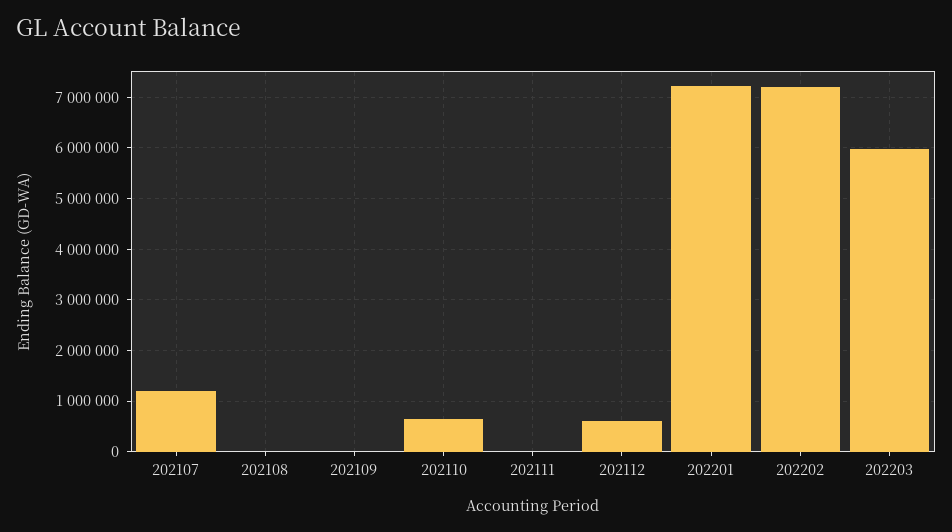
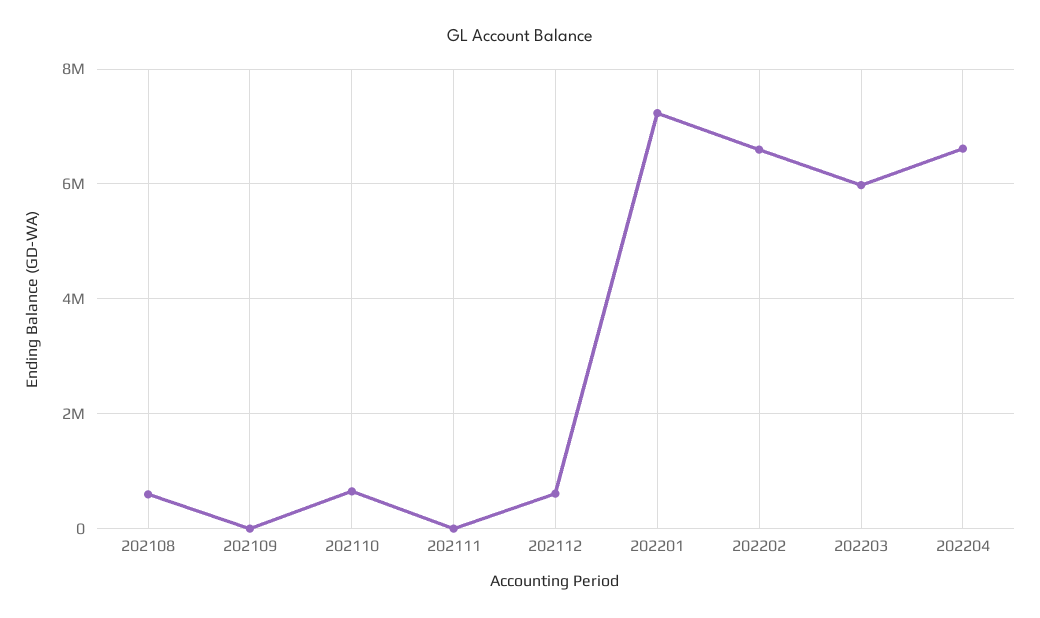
202107: 1200000 -> none
202108: 0 -> 600000
202202: 7200000 -> 6600000
202204: none -> 6600000

